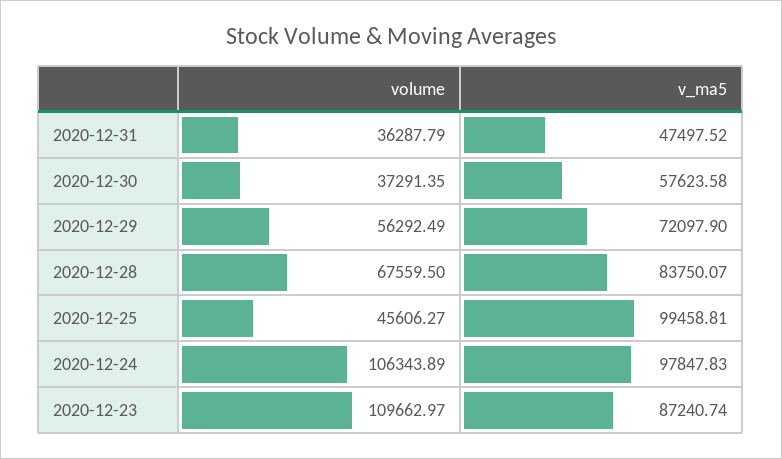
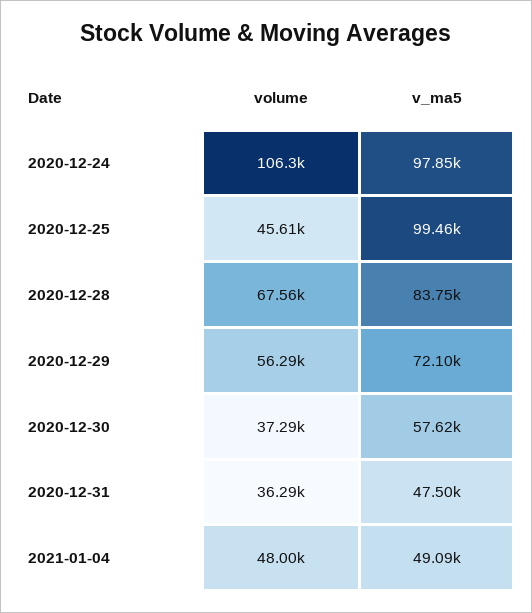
volume, 2020-12-23: 109662.97 -> none
v_ma5, 2020-12-23: 87240.74 -> none
volume, 2021-01-04: none -> 48000
v_ma5, 2021-01-04: none -> 49090

